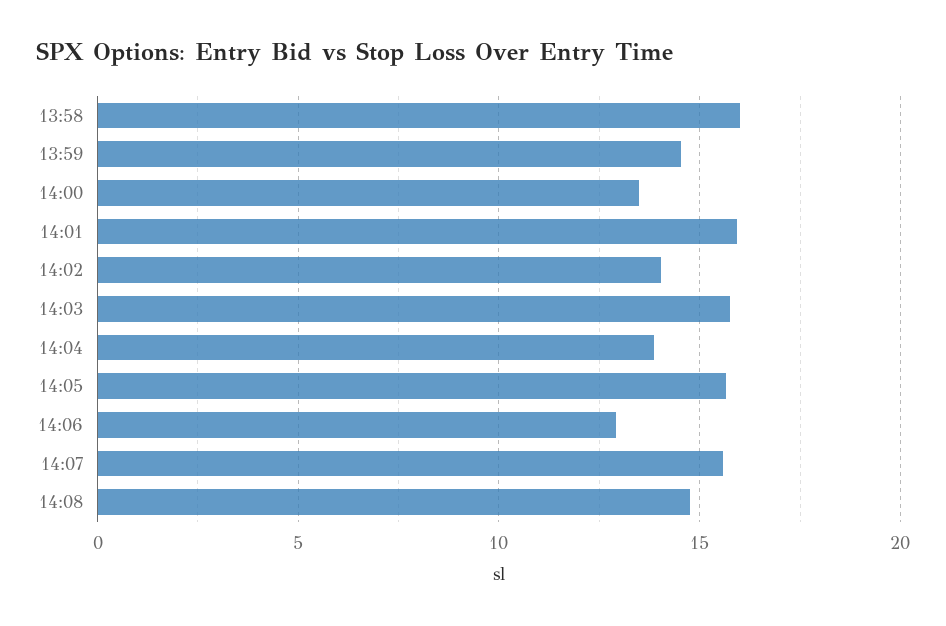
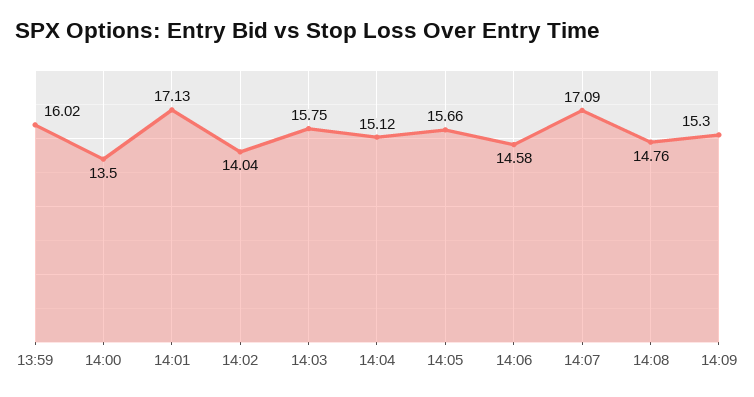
13:58: 16 -> none
13:59: 14.5 -> 16.02
14:01: 16 -> 17.13
14:04: 14 -> 15.12
14:06: 13 -> 14.58
14:07: 15.5 -> 17.09
14:09: none -> 15.3

